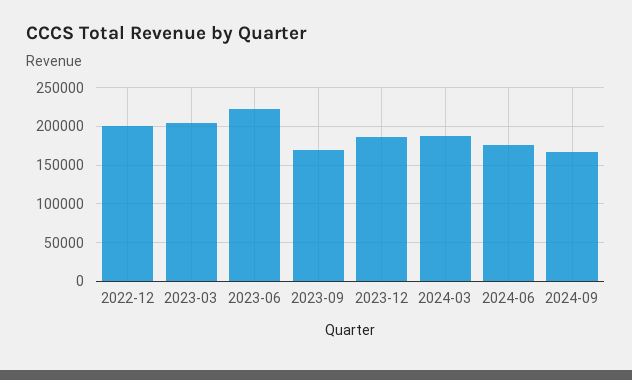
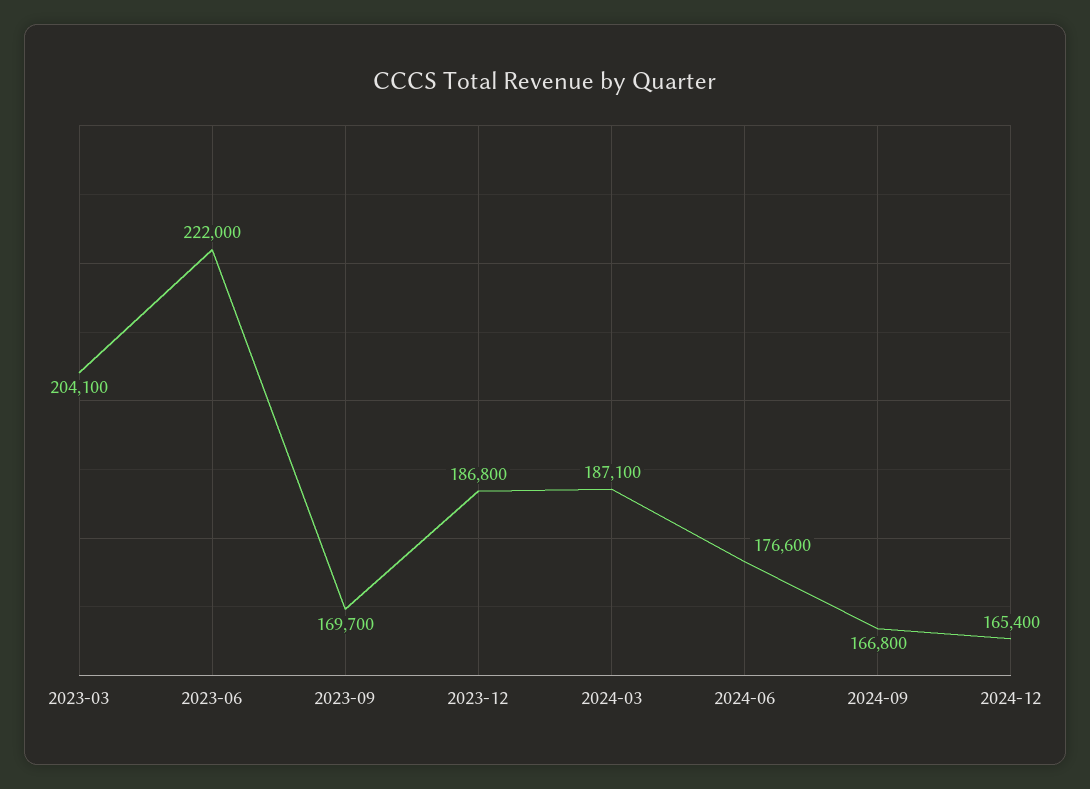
2022-12: 200000 -> none
2024-12: none -> 165400

